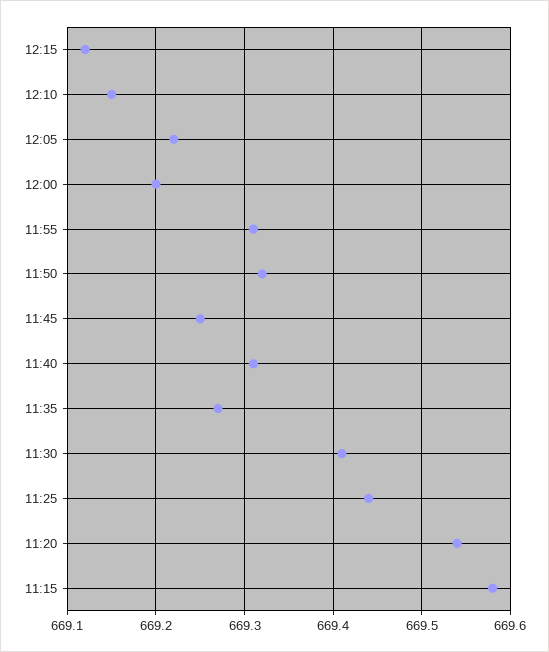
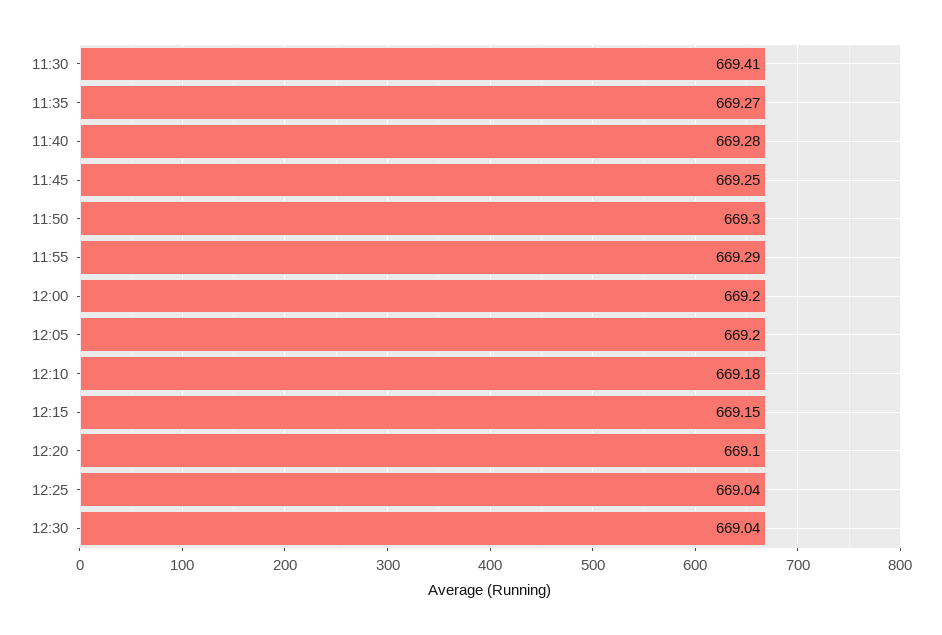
12:15: 669.12 -> 669.15
12:10: 669.15 -> 669.18
12:05: 669.22 -> 669.2
11:55: 669.31 -> 669.29
11:50: 669.32 -> 669.3
11:40: 669.31 -> 669.28
11:25: 669.44 -> none
11:20: 669.54 -> none
11:15: 669.58 -> none
12:20: none -> 669.1
12:25: none -> 669.04
12:30: none -> 669.04

